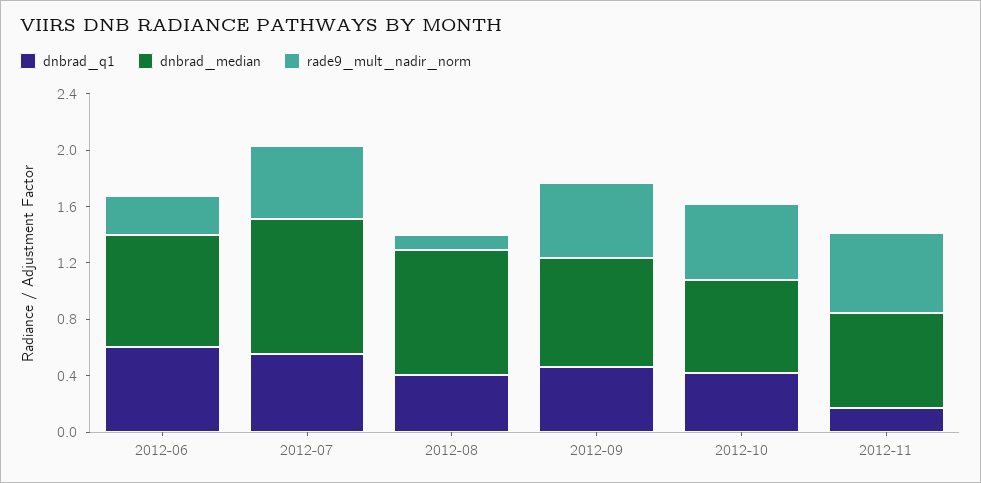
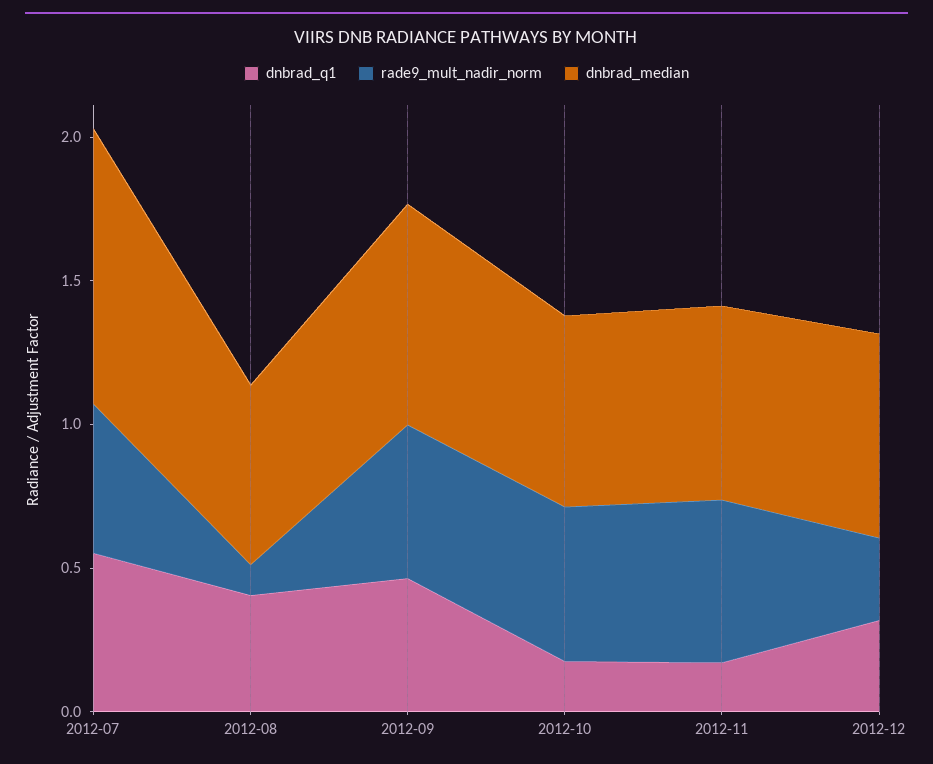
dnbrad_q1, 2012-06: 0.6 -> none
dnbrad_median, 2012-06: 0.8 -> none
rade9_mult_nadir_norm, 2012-06: 0.3 -> none
dnbrad_median, 2012-08: 0.9 -> 0.6
dnbrad_q1, 2012-10: 0.4 -> 0.2
dnbrad_q1, 2012-12: none -> 0.3
rade9_mult_nadir_norm, 2012-12: none -> 0.3
dnbrad_median, 2012-12: none -> 0.7

